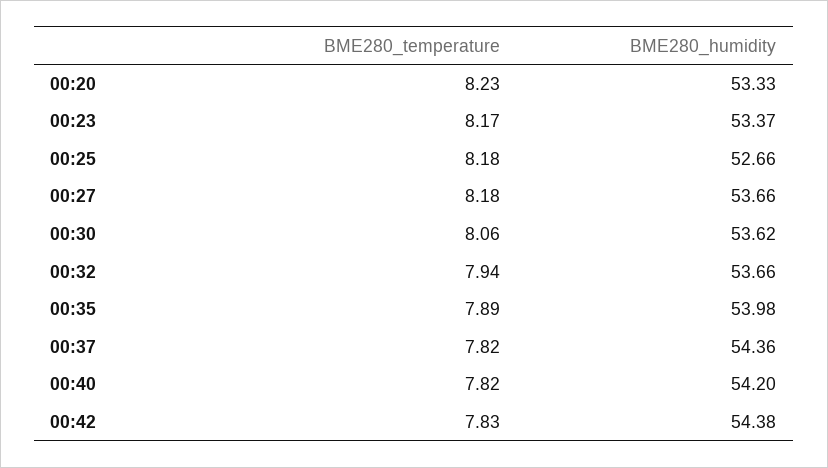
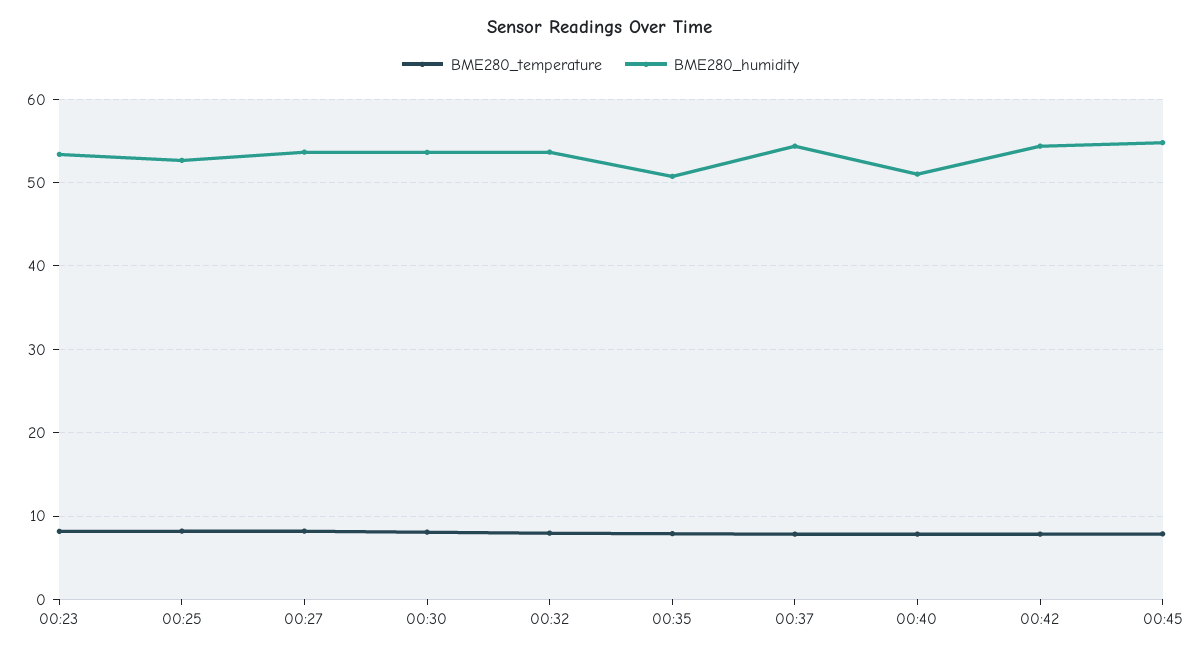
BME280_temperature, 00:20: 8.23 -> none
BME280_humidity, 00:20: 53.33 -> none
BME280_humidity, 00:35: 53.98 -> 51
BME280_humidity, 00:40: 54.2 -> 51
BME280_temperature, 00:45: none -> 8
BME280_humidity, 00:45: none -> 55

